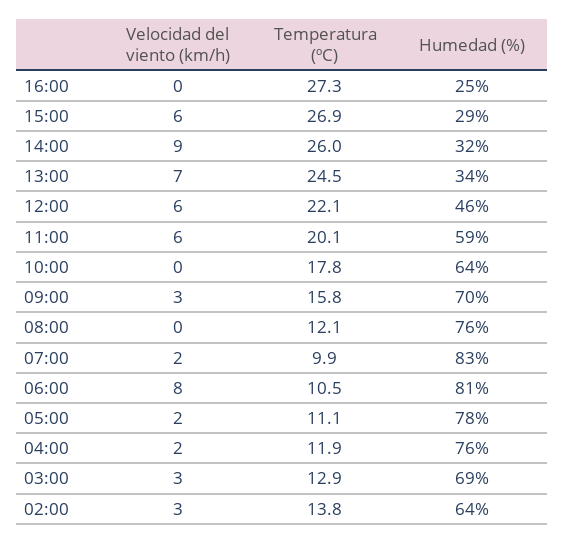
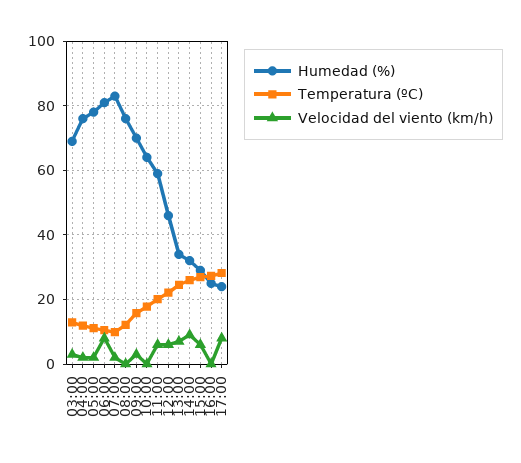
Velocidad del viento (km/h), 02:00: 3 -> none
Temperatura (ºC), 02:00: 13.8 -> none
Humedad (%), 02:00: 64 -> none
Humedad (%), 17:00: none -> 24
Temperatura (ºC), 17:00: none -> 28
Velocidad del viento (km/h), 17:00: none -> 8

